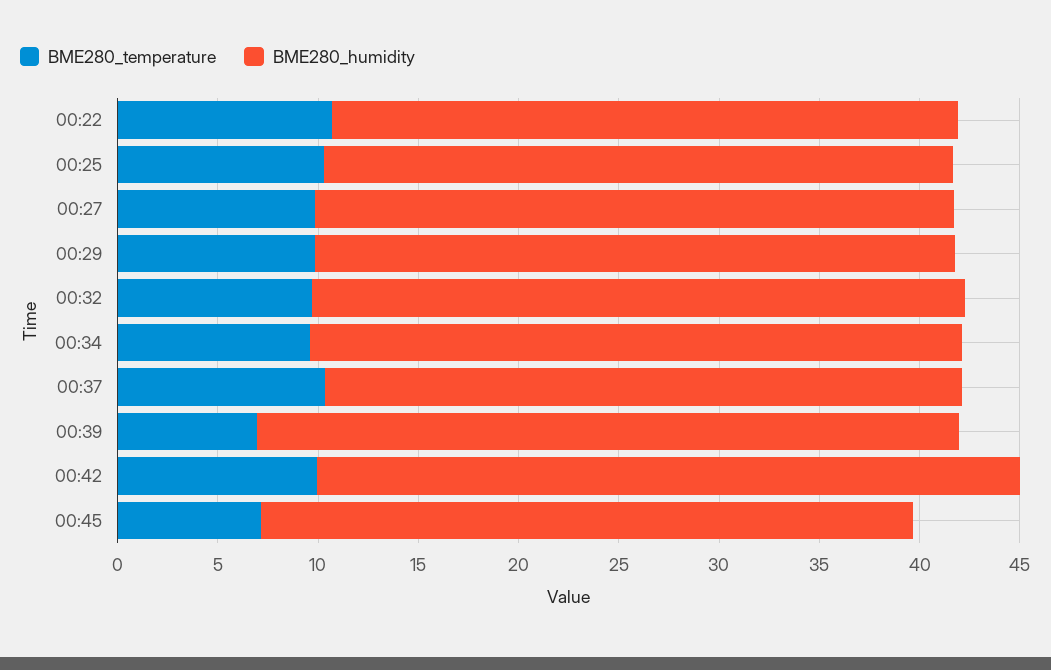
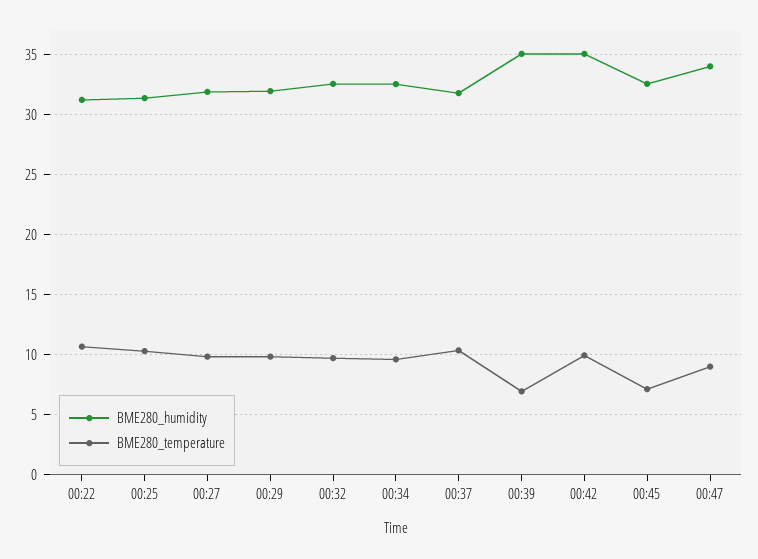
BME280_humidity, 00:47: none -> 34
BME280_temperature, 00:47: none -> 9

